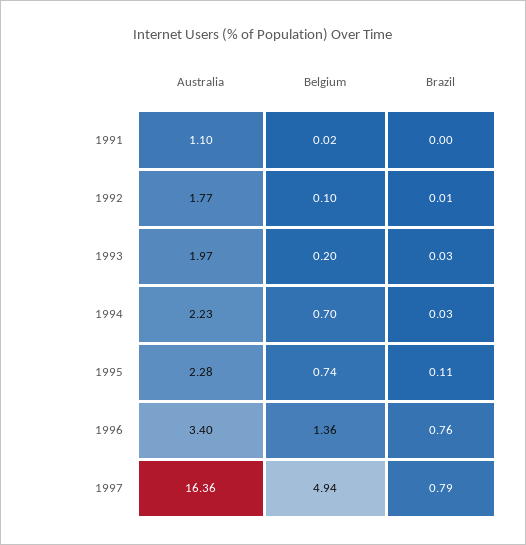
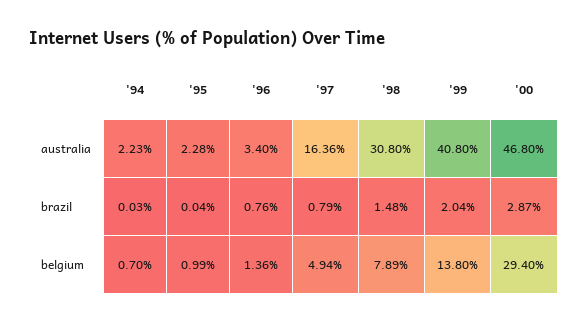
Australia, 1991: 1.1 -> none
Belgium, 1991: 0.02 -> none
Brazil, 1991: 0 -> none
Australia, 1992: 1.77 -> none
Belgium, 1992: 0.1 -> none
Brazil, 1992: 0.01 -> none
Australia, 1993: 1.97 -> none
Belgium, 1993: 0.2 -> none
Brazil, 1993: 0.03 -> none
Belgium, 1995: 0.74 -> 0.99
Brazil, 1995: 0.11 -> 0.04
Australia, '98: none -> 30.8
Australia, '99: none -> 40.8
Australia, '00: none -> 46.8
Brazil, '98: none -> 1.48
Brazil, '99: none -> 2.04
Brazil, '00: none -> 2.87
Belgium, '98: none -> 7.89
Belgium, '99: none -> 13.8
Belgium, '00: none -> 29.4

